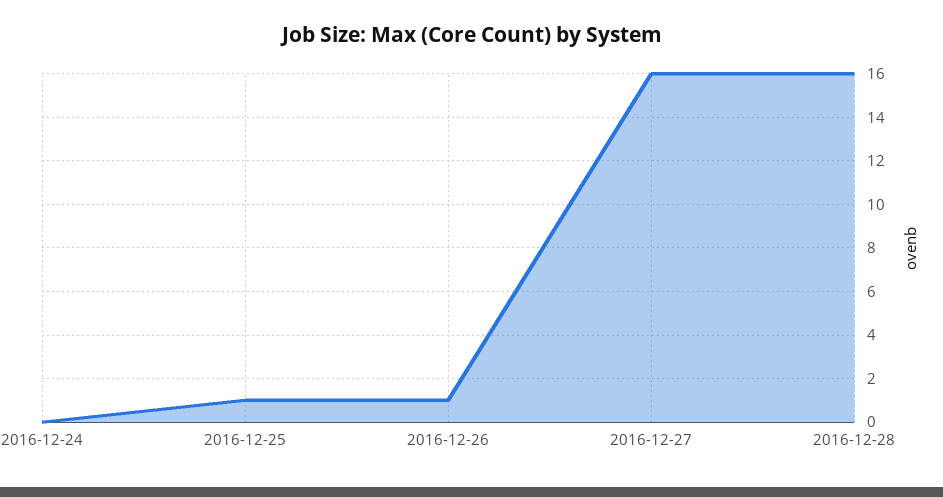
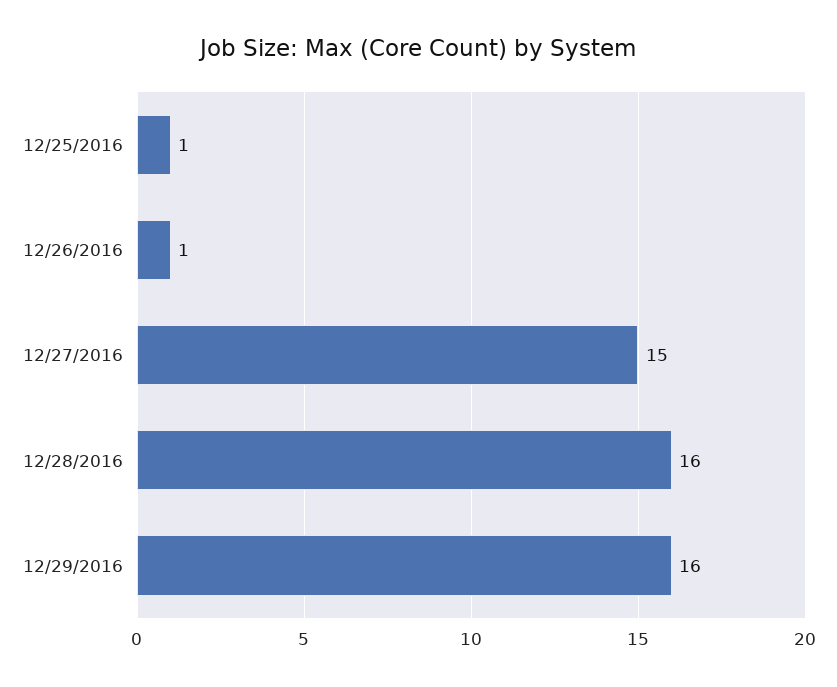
2016-12-24: 0 -> none
2016-12-27: 16 -> 15
12/29/2016: none -> 16

